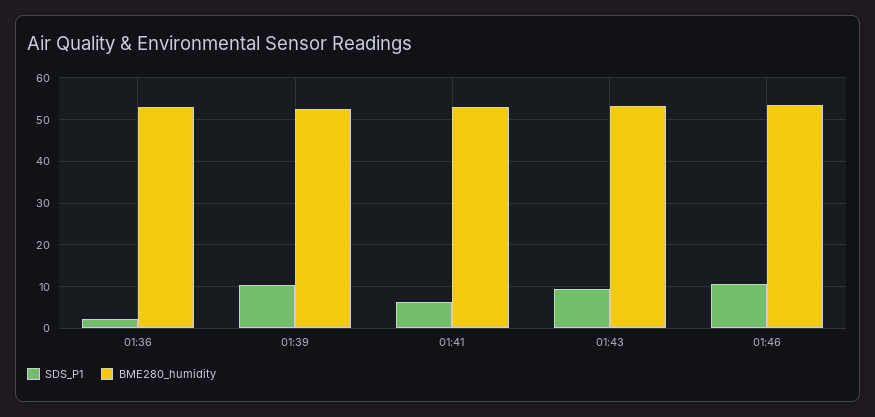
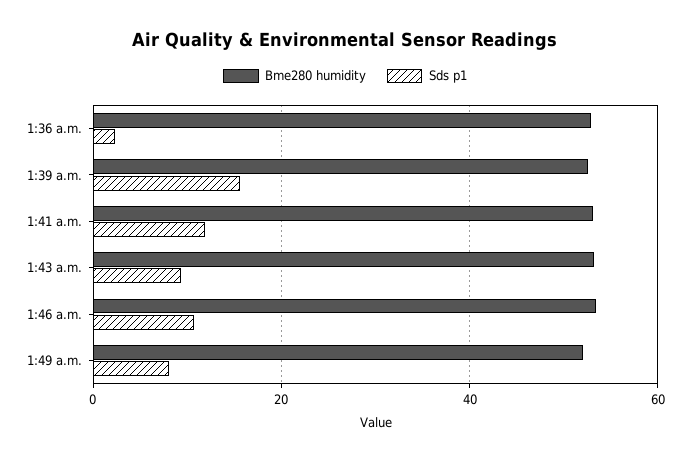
SDS_P1, 01:39: 10 -> 16
SDS_P1, 01:41: 6 -> 12
BME280_humidity, 1:49 a.m.: none -> 52
SDS_P1, 1:49 a.m.: none -> 8

